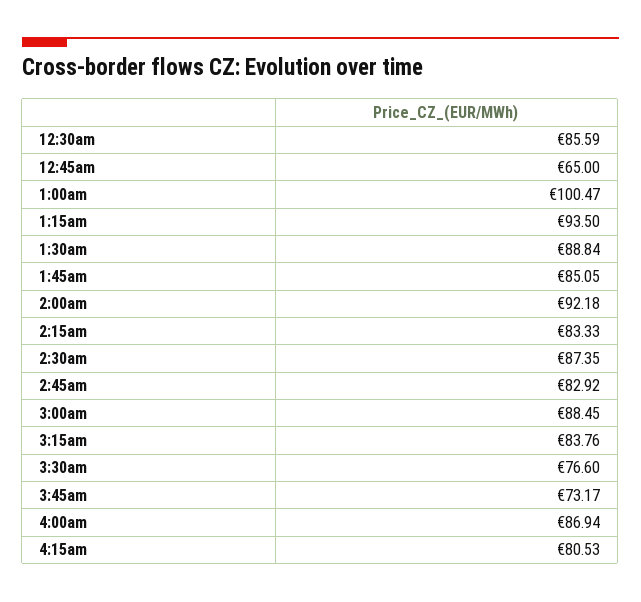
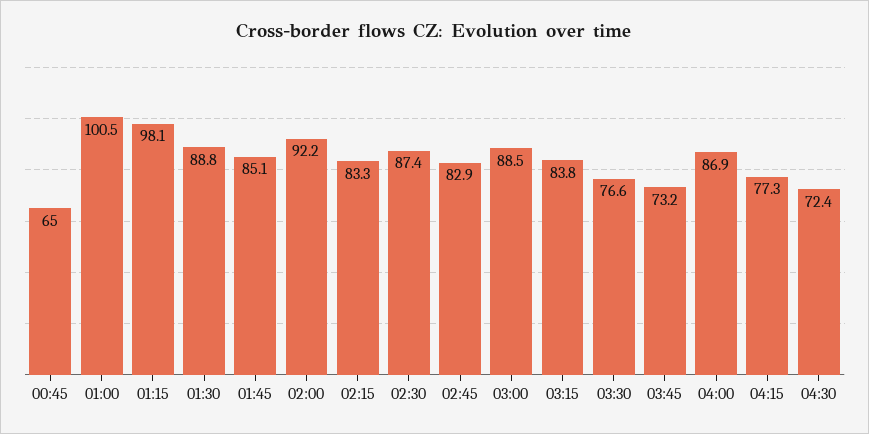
12:30am: 85.59 -> none
1:15am: 93.5 -> 98.1
4:15am: 80.53 -> 77.3
04:30: none -> 72.4

